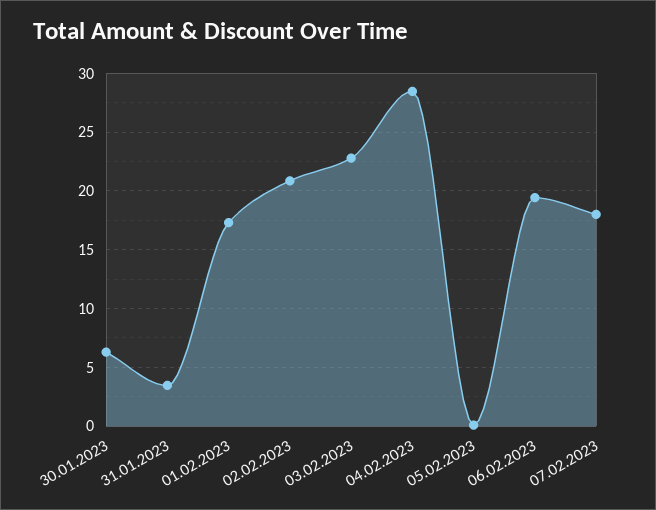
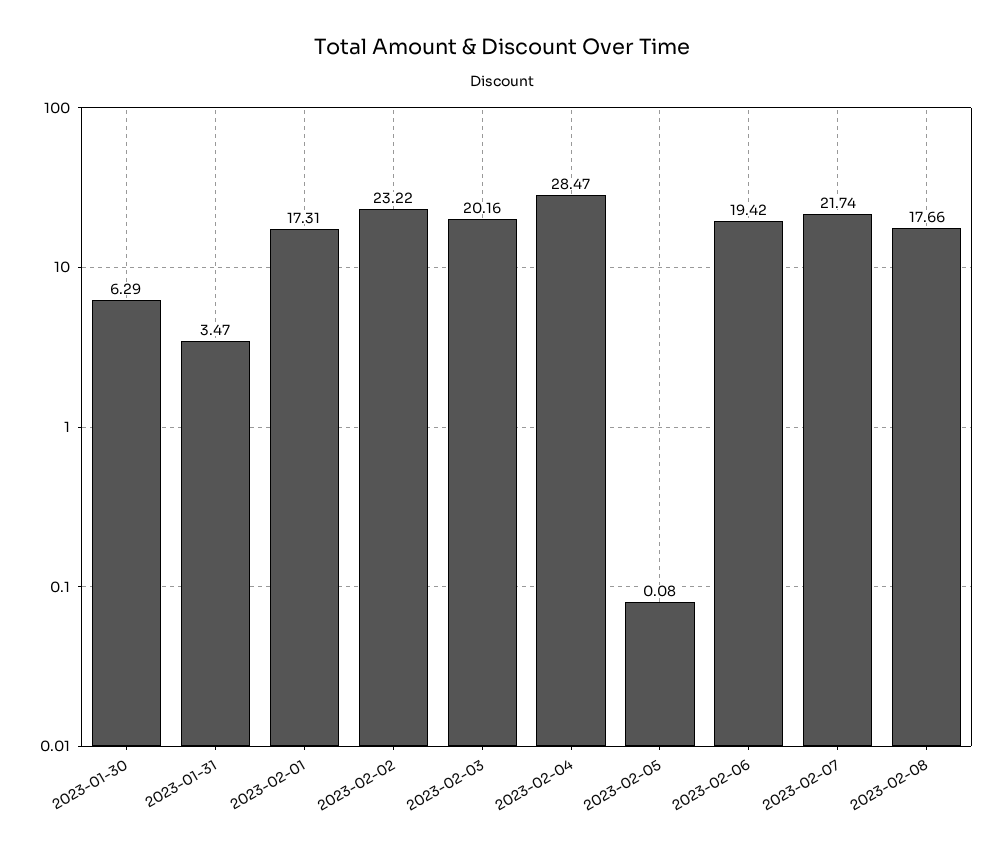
02.02.2023: 21 -> 23.22
03.02.2023: 23 -> 20.16
07.02.2023: 18 -> 21.74
2023-02-08: none -> 17.66

